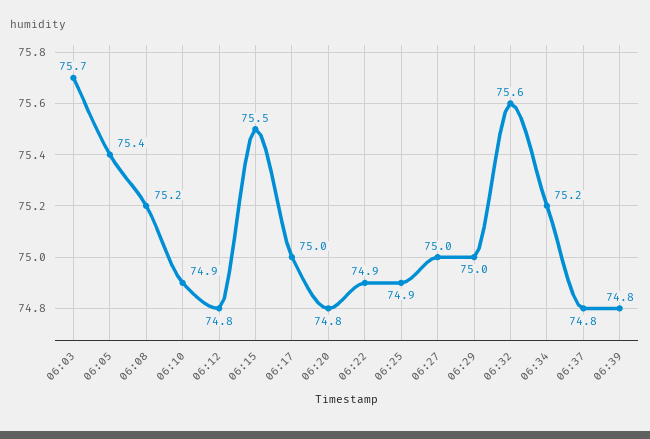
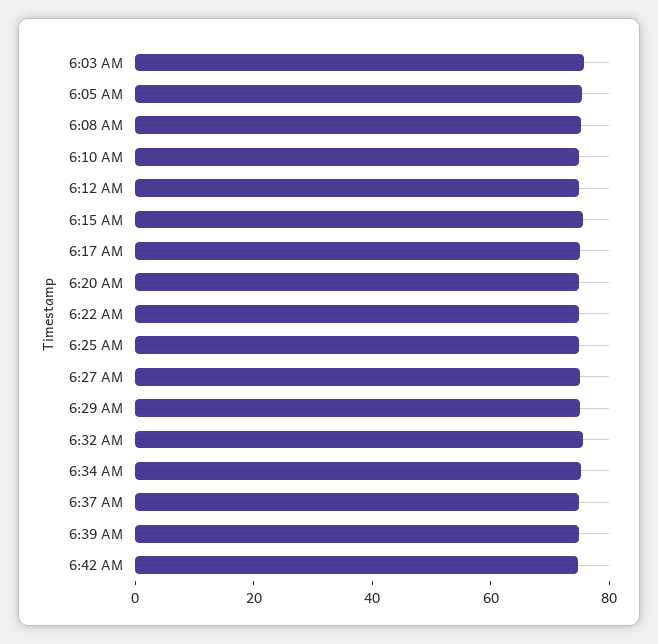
6:42 AM: none -> 75

